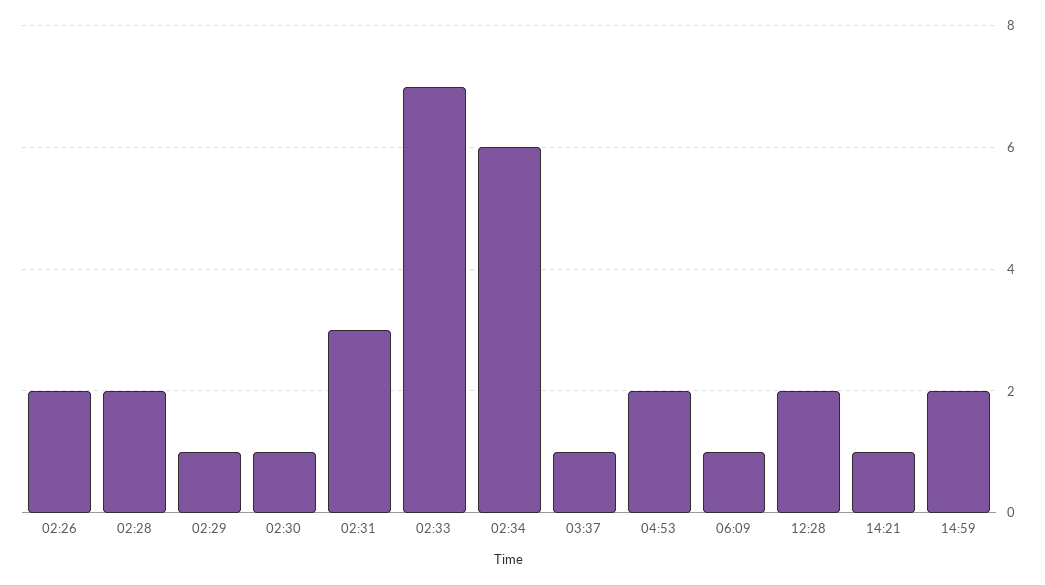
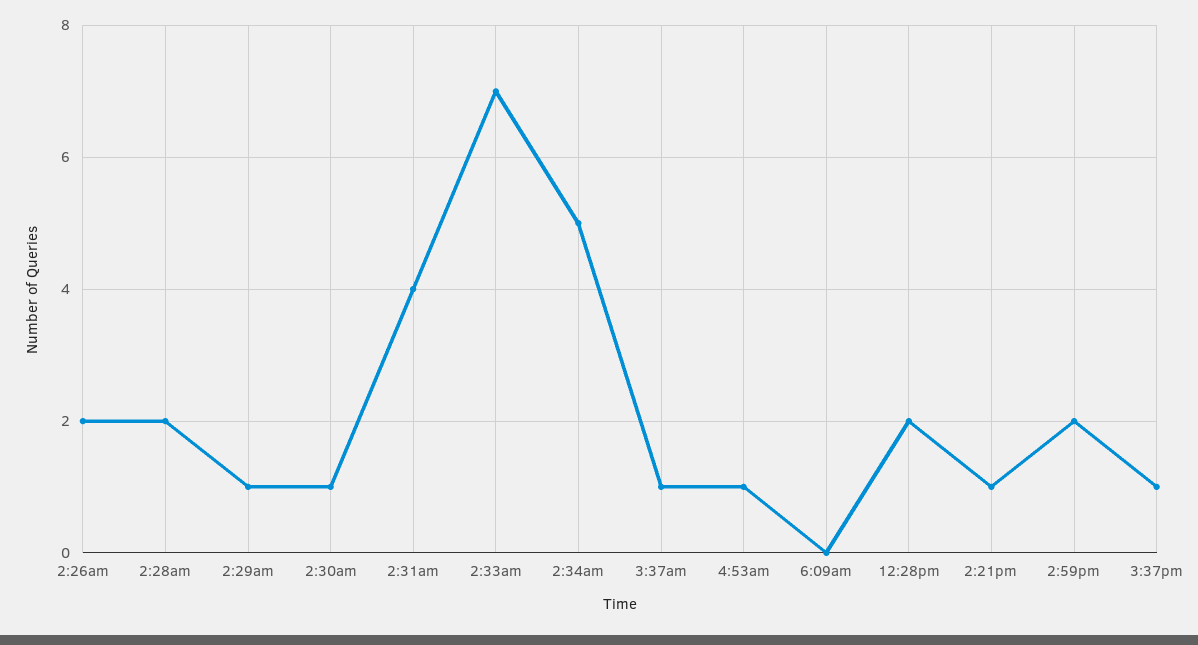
02:31: 3 -> 4
02:34: 6 -> 5
04:53: 2 -> 1
06:09: 1 -> 0
3:37pm: none -> 1

